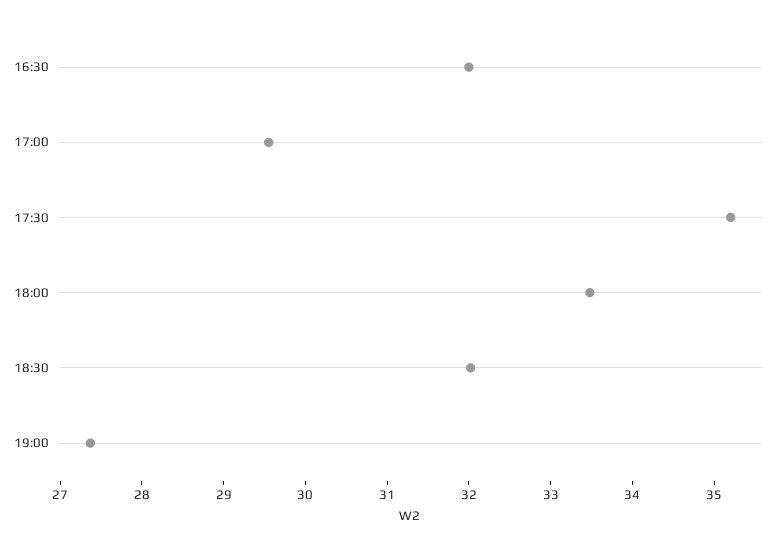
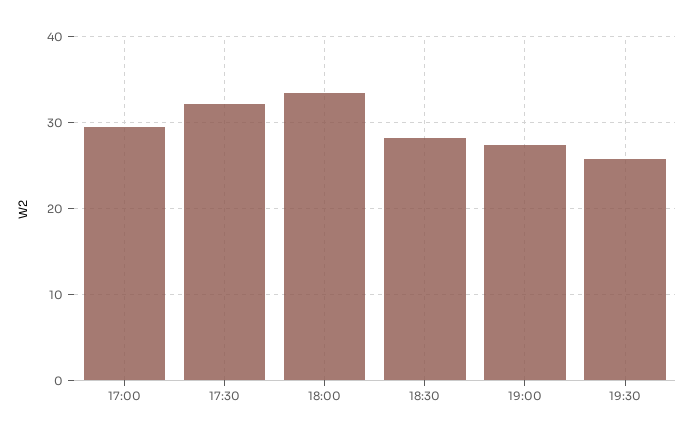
16:30: 32 -> none
17:30: 35.2 -> 32
18:30: 32 -> 28
19:30: none -> 26

